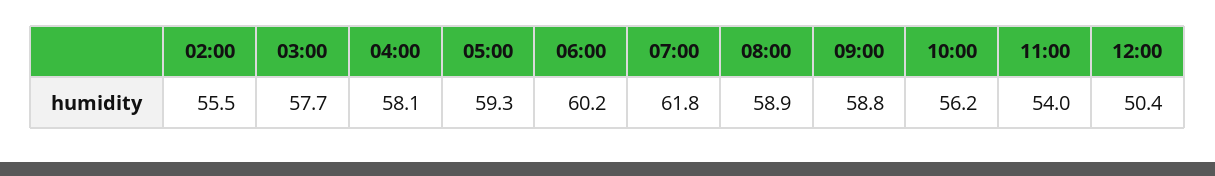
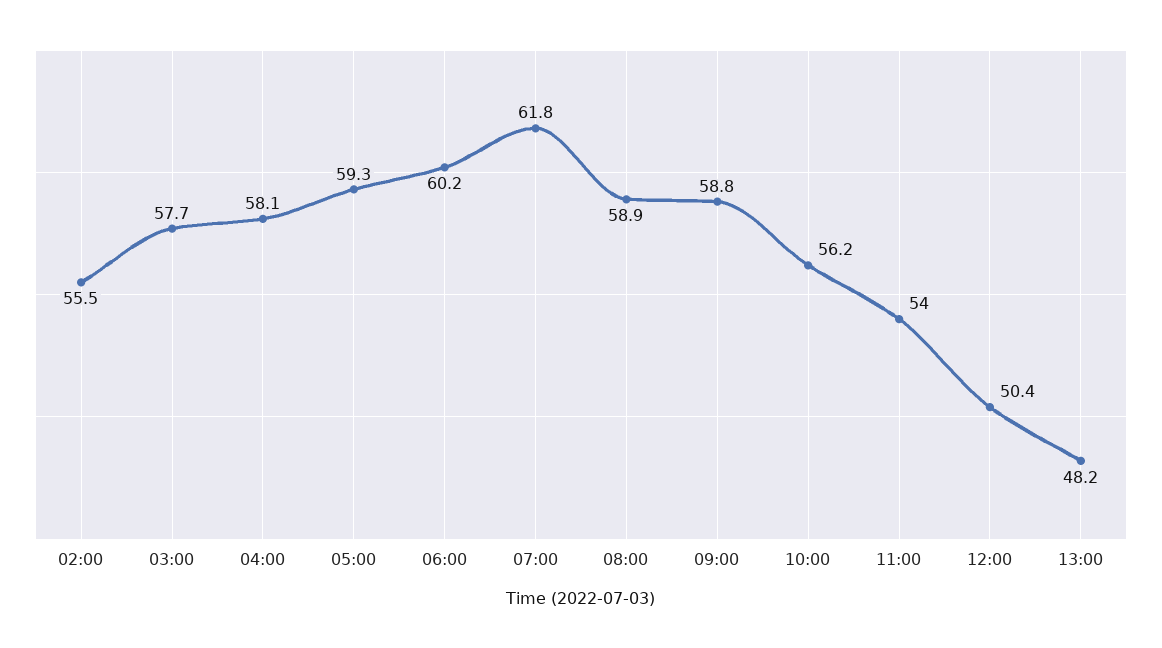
13:00: none -> 48.2

